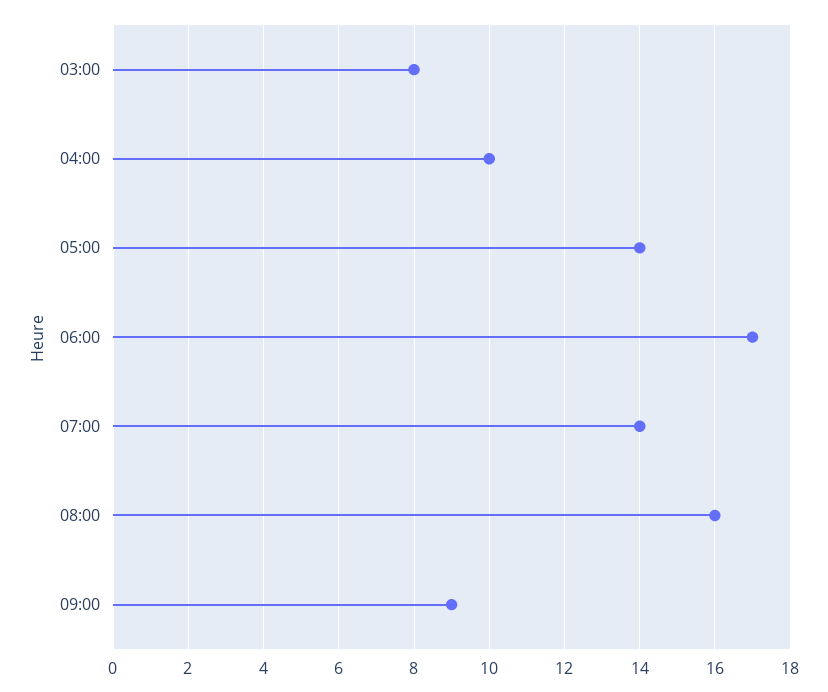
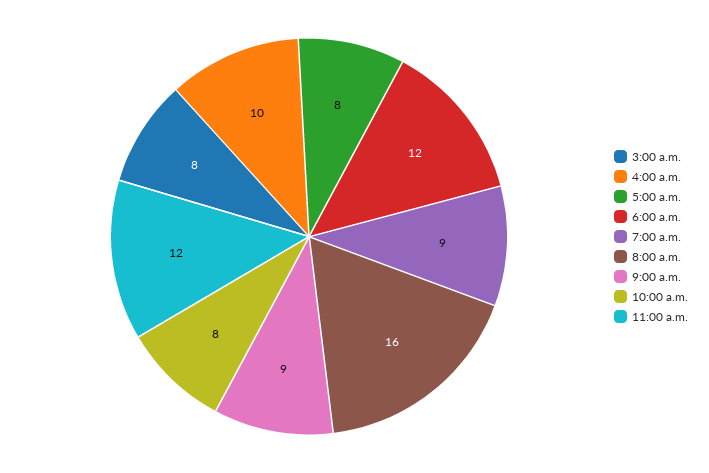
05:00: 14 -> 8
06:00: 17 -> 12
07:00: 14 -> 9
10:00 a.m.: none -> 8
11:00 a.m.: none -> 12

